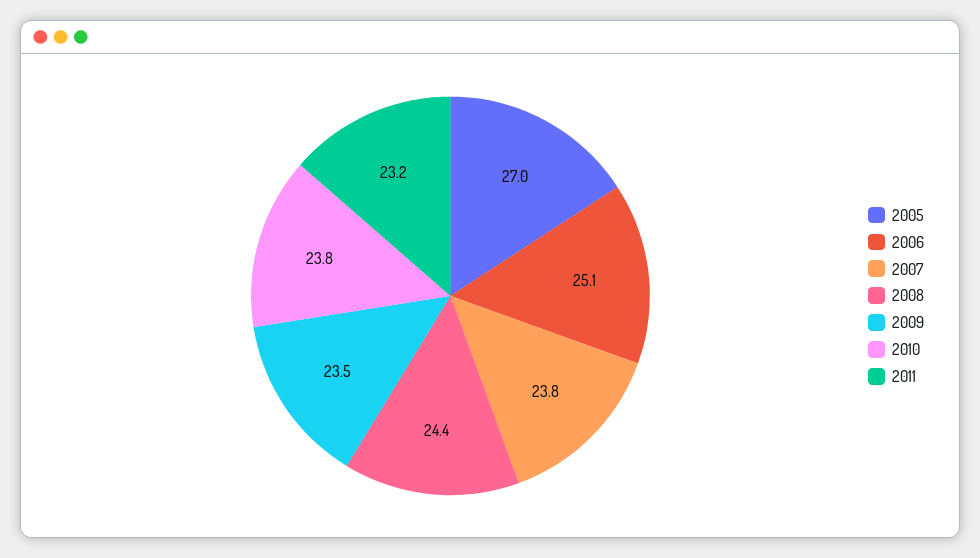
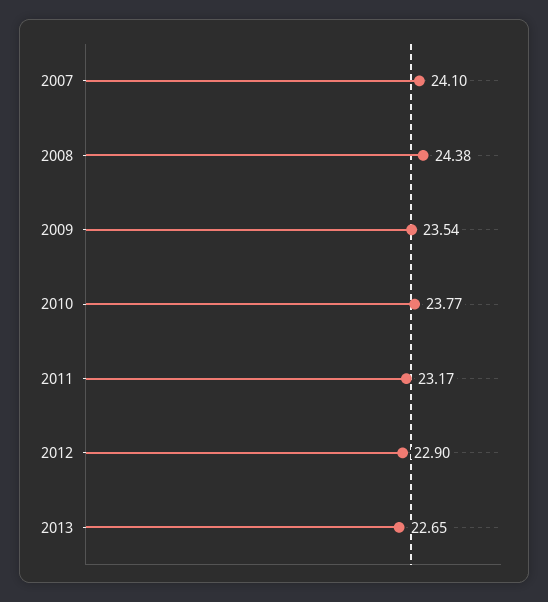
2005: 27 -> none
2006: 25.1 -> none
2007: 23.8 -> 24.1
2012: none -> 22.9
2013: none -> 22.65

